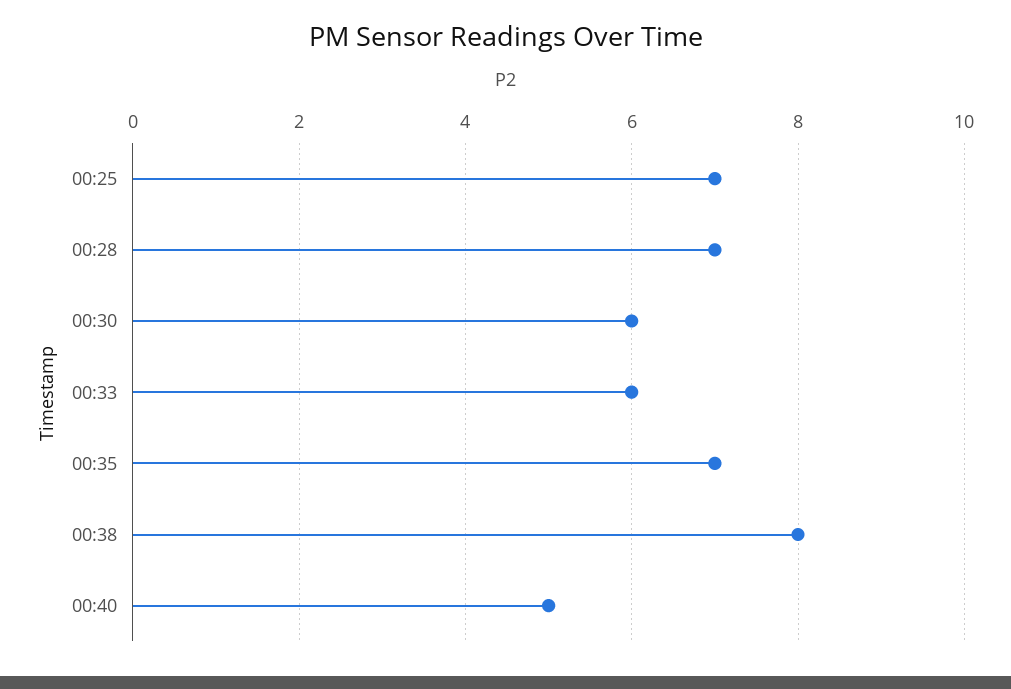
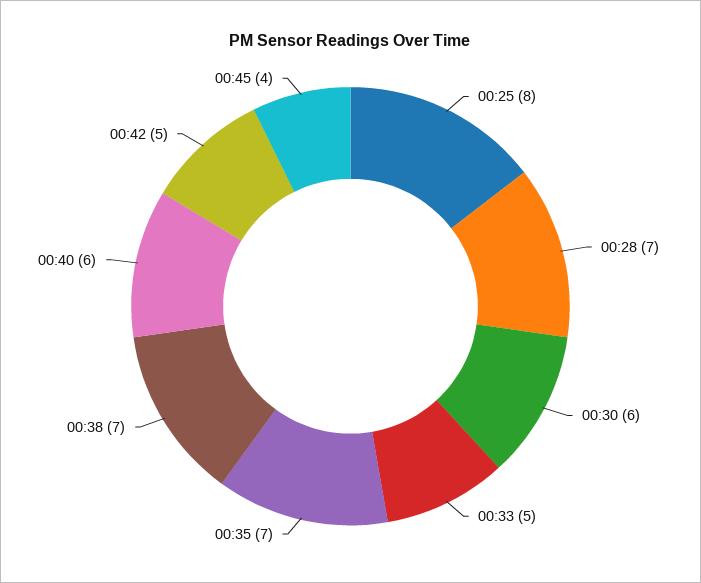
00:25: 7 -> 8
00:33: 6 -> 5
00:38: 8 -> 7
00:40: 5 -> 6
00:42: none -> 5
00:45: none -> 4

